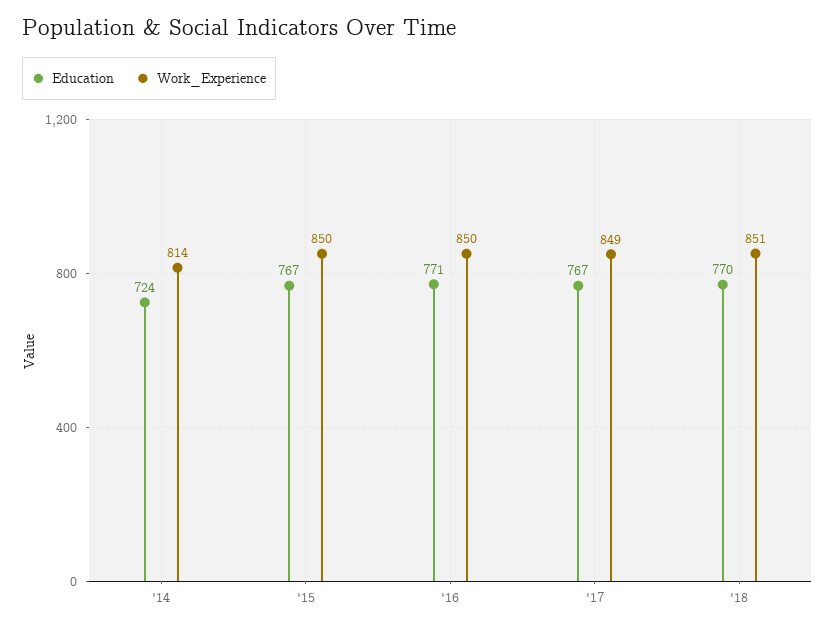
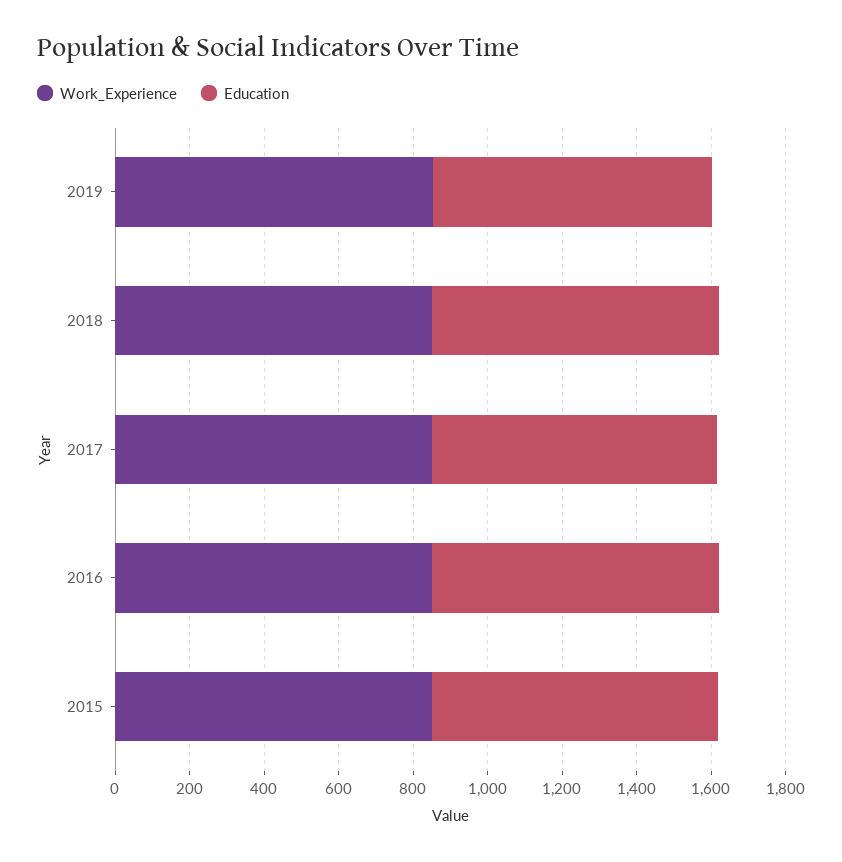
Education, '14: 724 -> none
Work_Experience, '14: 814 -> none
Work_Experience, 2019: none -> 850
Education, 2019: none -> 750

